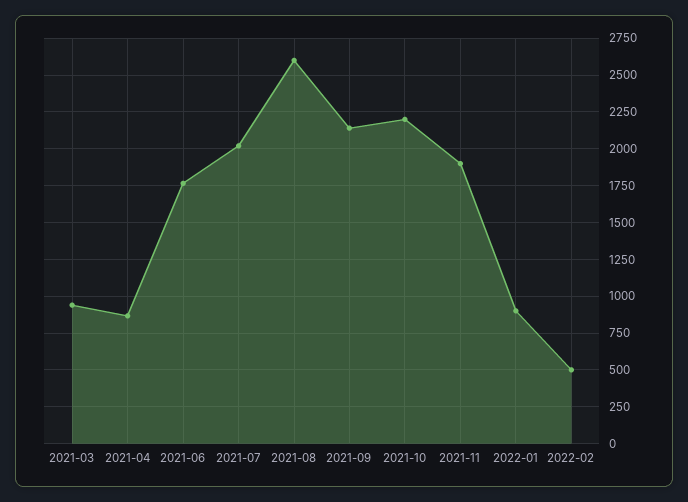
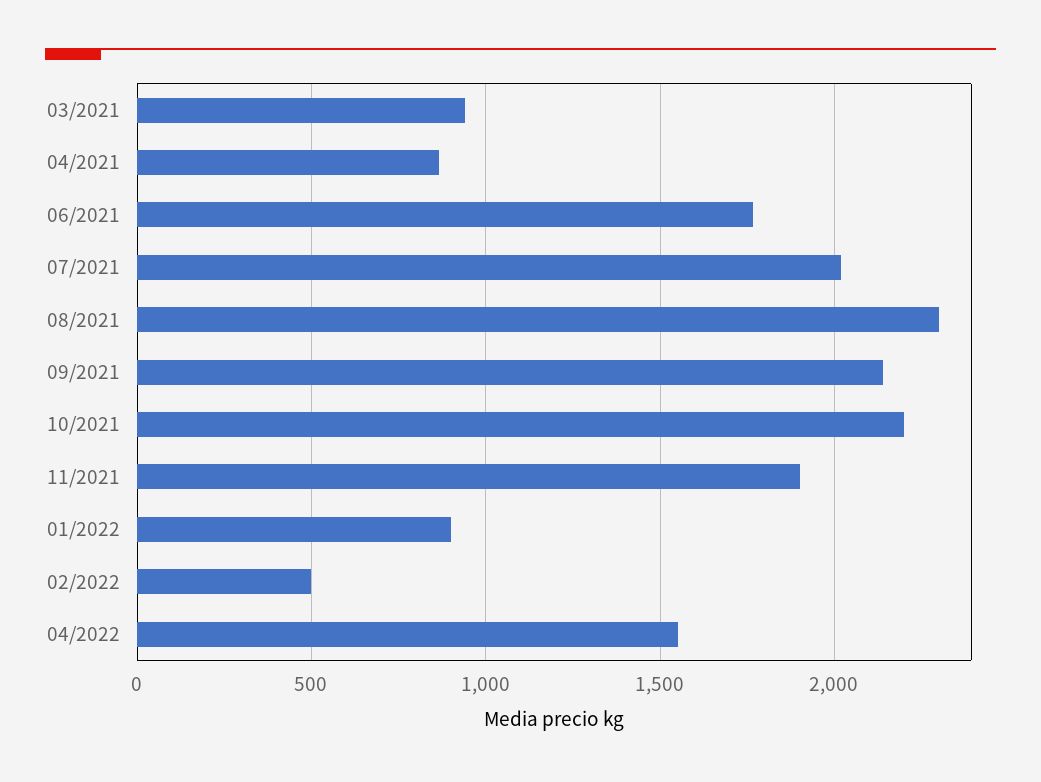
2021-08: 2600 -> 2300
04/2022: none -> 1550

